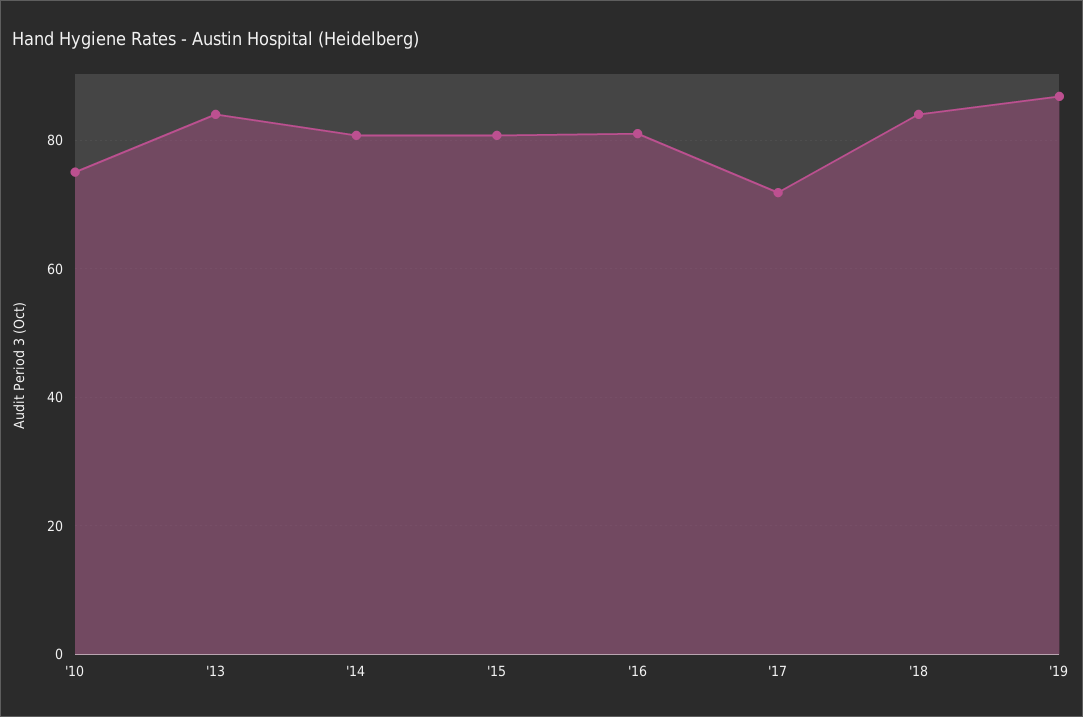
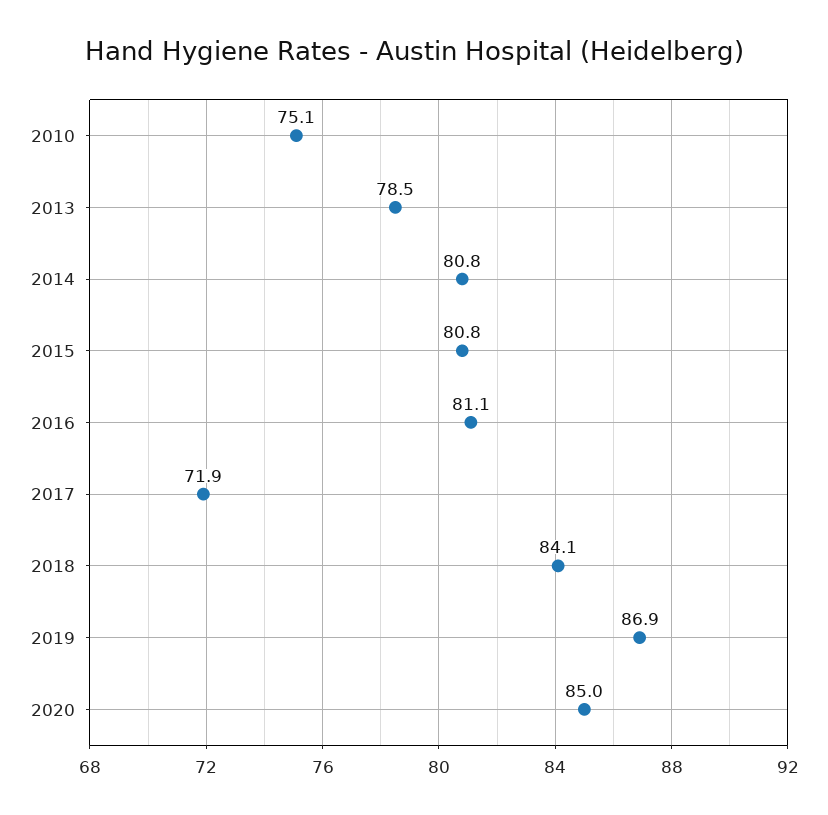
'13: 84 -> 78.5
2020: none -> 85

